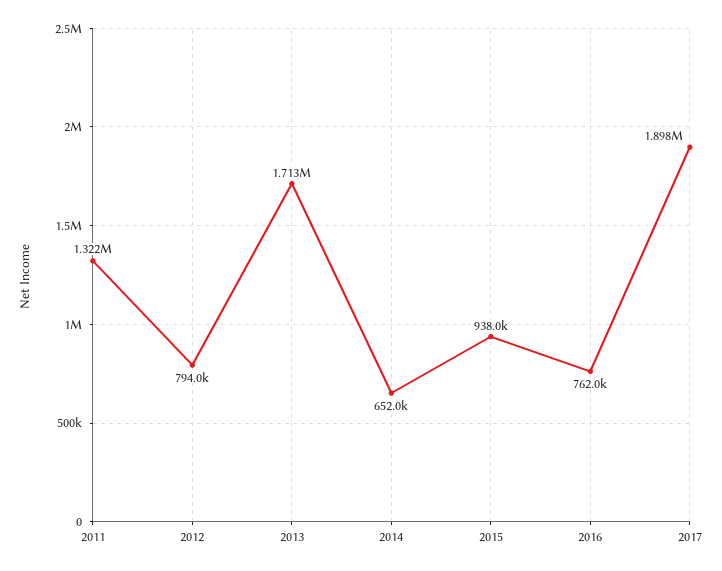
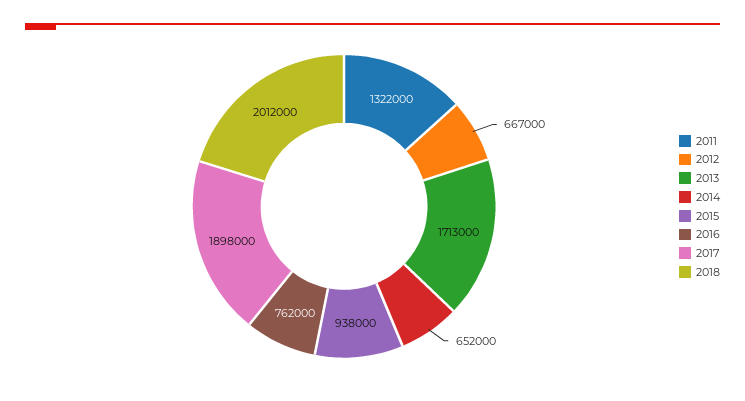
2012: 794000 -> 667000
2018: none -> 2012000

